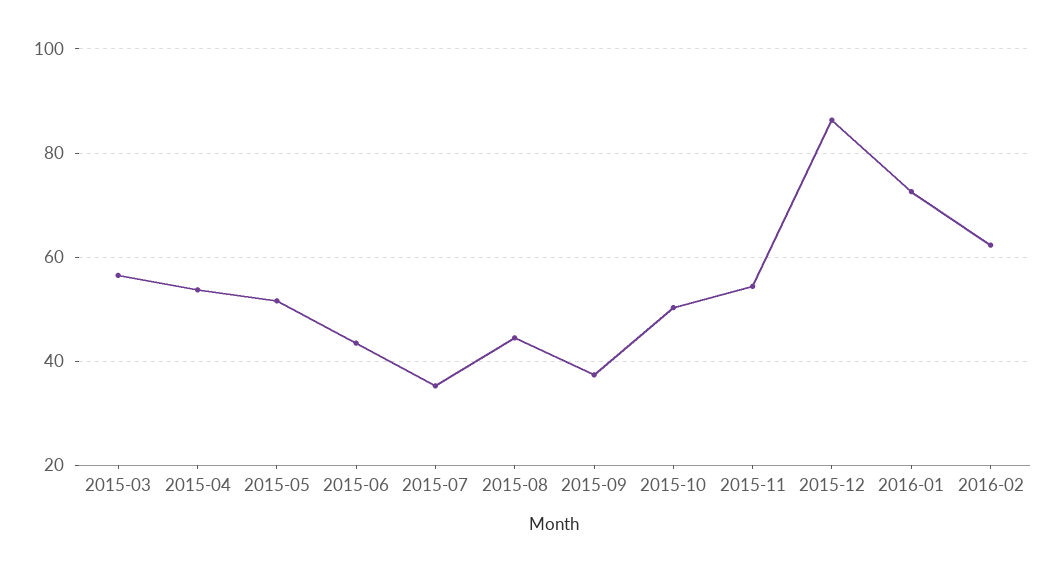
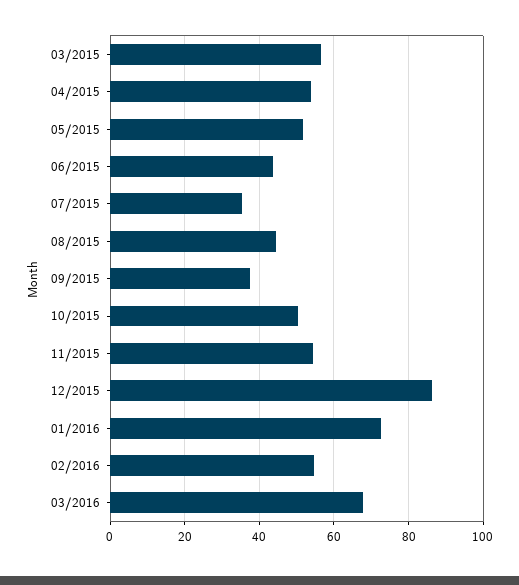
2016-02: 62 -> 54
03/2016: none -> 68

